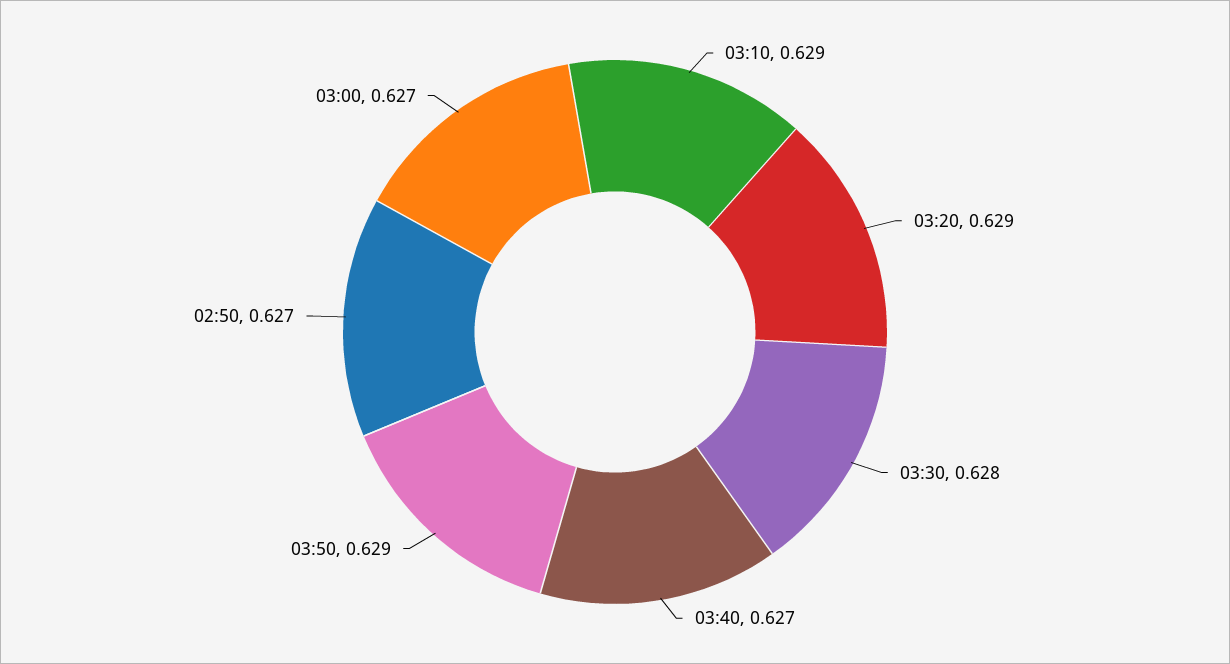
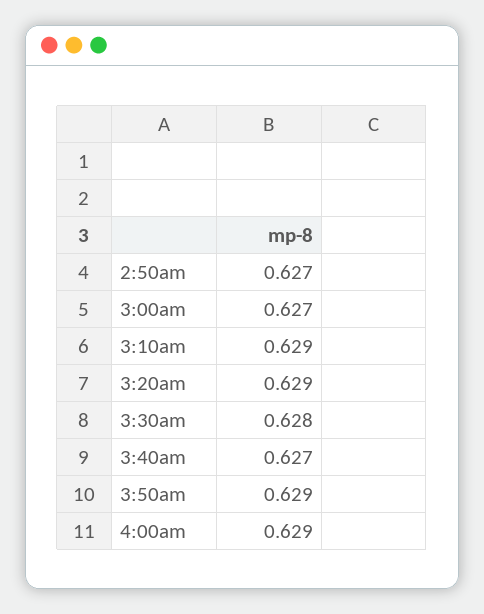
4:00am: none -> 0.629

